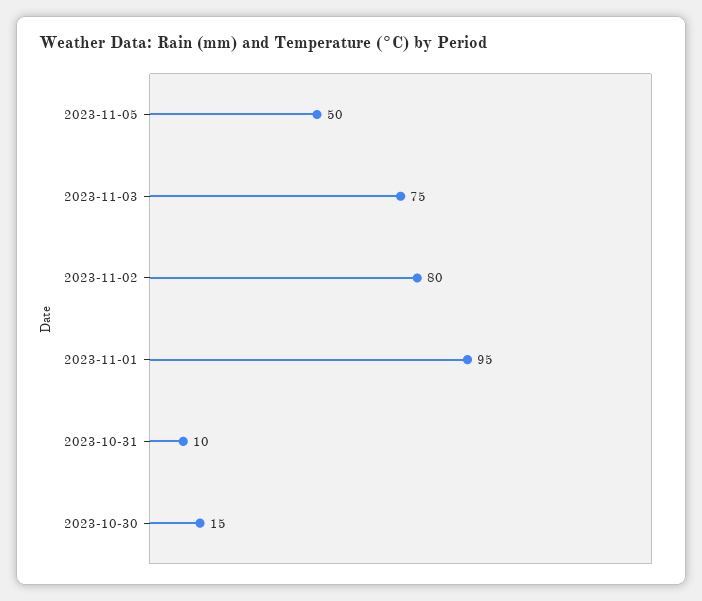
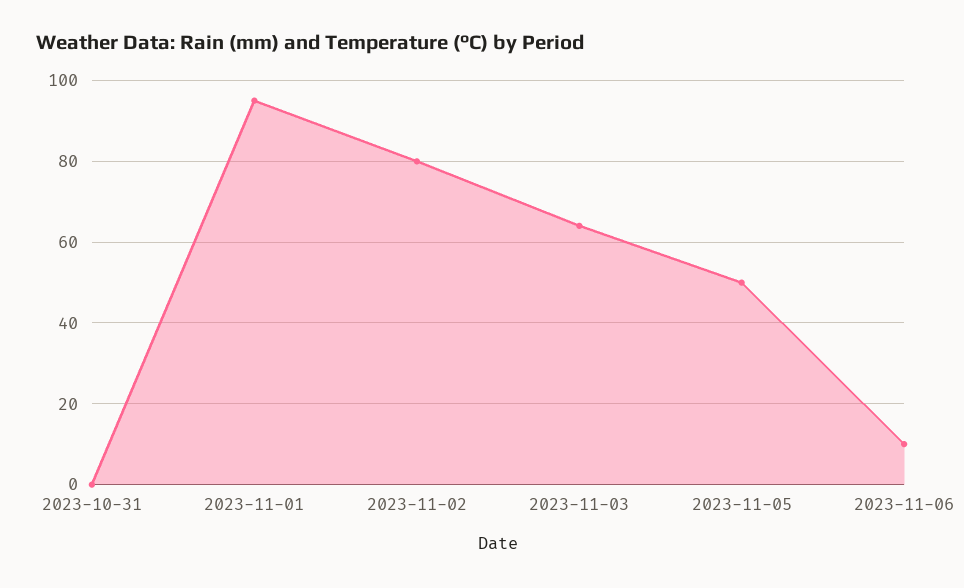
2023-11-03: 75 -> 65
2023-10-31: 10 -> 0
2023-10-30: 15 -> none
2023-11-06: none -> 10

